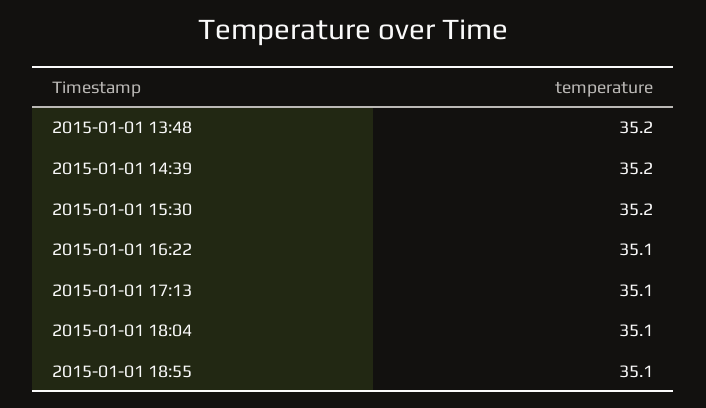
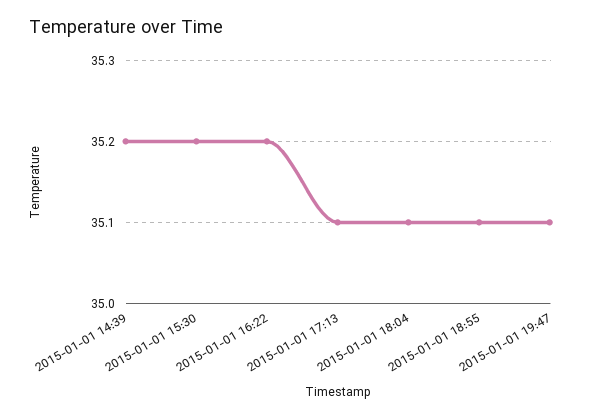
2015-01-01 13:48: 35.2 -> none
2015-01-01 16:22: 35.1 -> 35.2
2015-01-01 19:47: none -> 35.1

